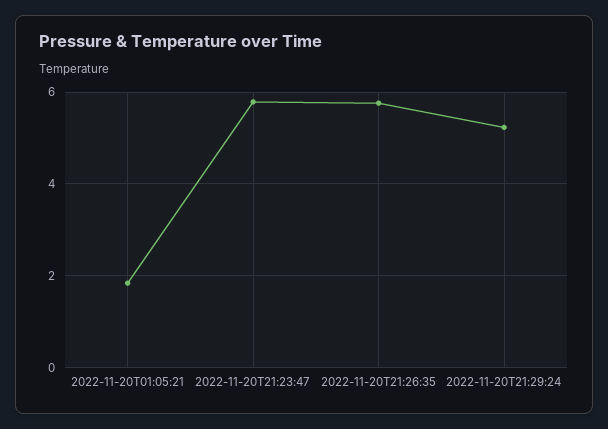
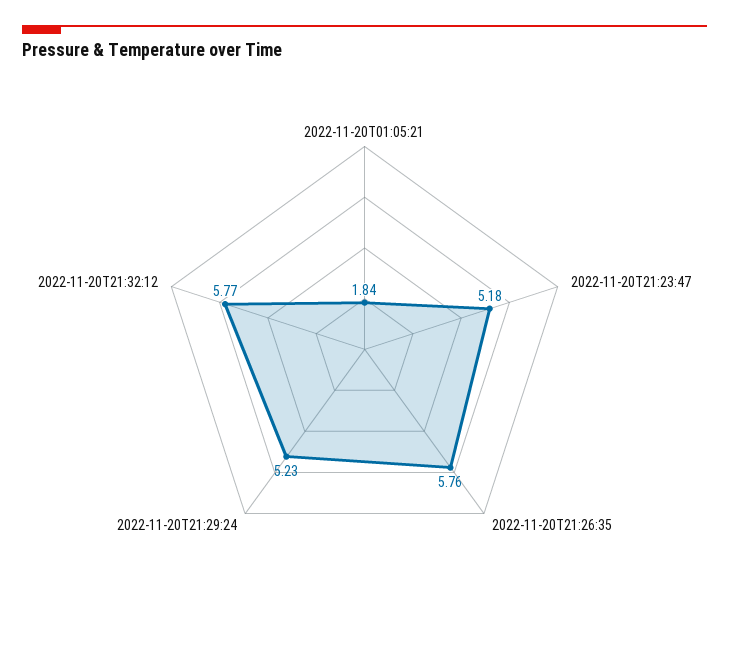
2022-11-20T21:23:47: 5.8 -> 5.18
2022-11-20T21:32:12: none -> 5.77

